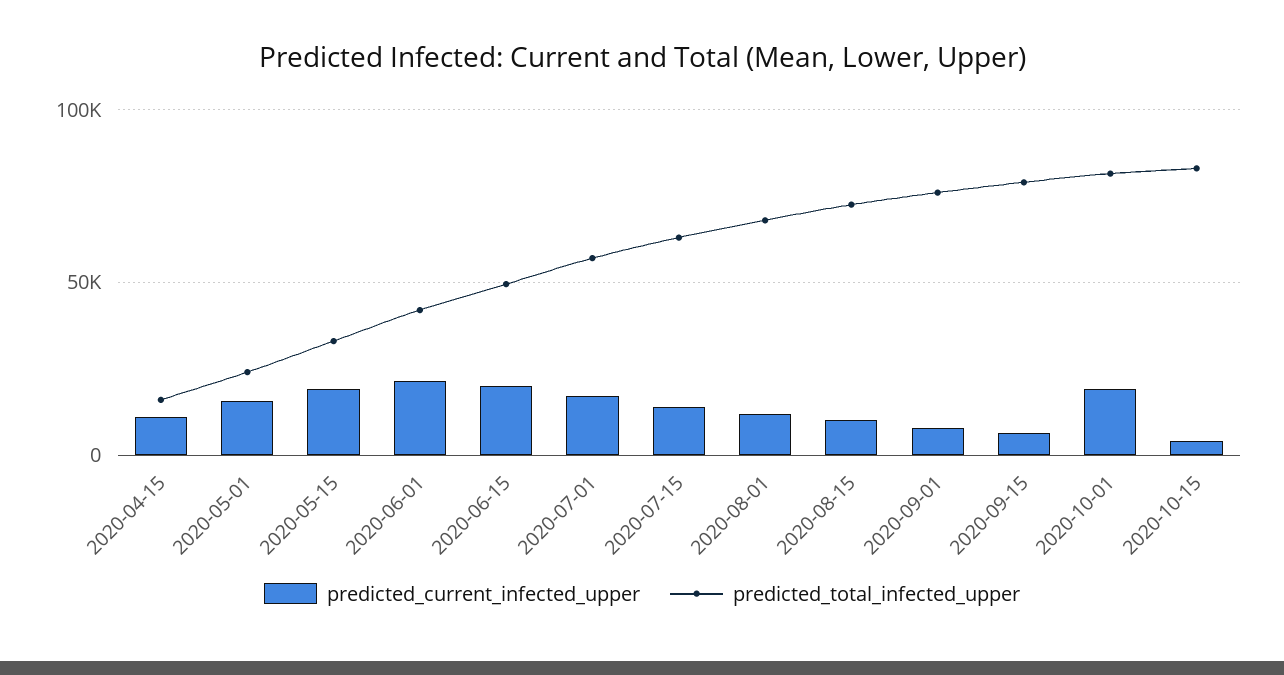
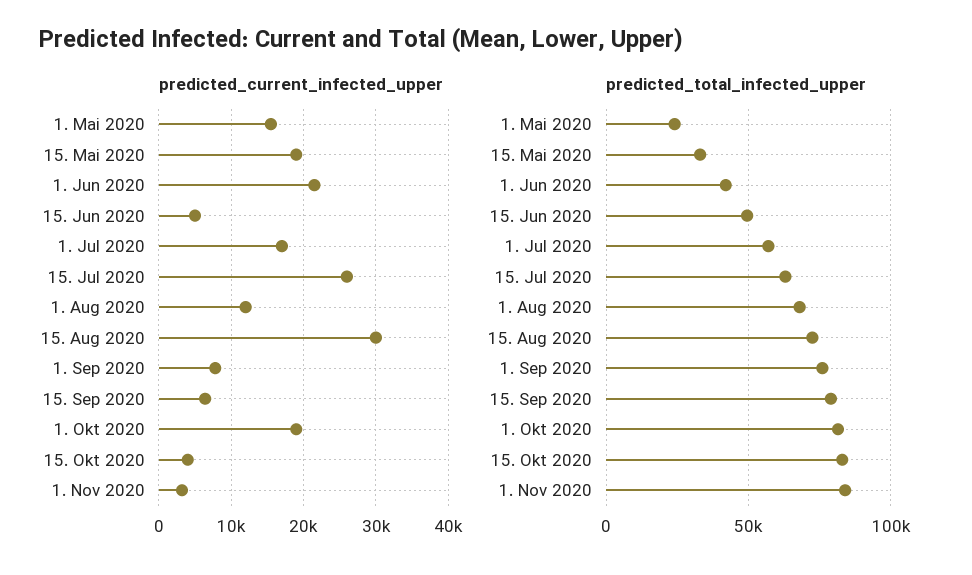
predicted_current_infected_upper, 2020-04-15: 10000 -> none
predicted_total_infected_upper, 2020-04-15: 15000 -> none
predicted_current_infected_upper, 2020-06-15: 20000 -> 5000
predicted_current_infected_upper, 2020-07-15: 15000 -> 26000
predicted_current_infected_upper, 2020-08-15: 10000 -> 30000
predicted_current_infected_upper, 1. Nov 2020: none -> 3000
predicted_total_infected_upper, 1. Nov 2020: none -> 85000

